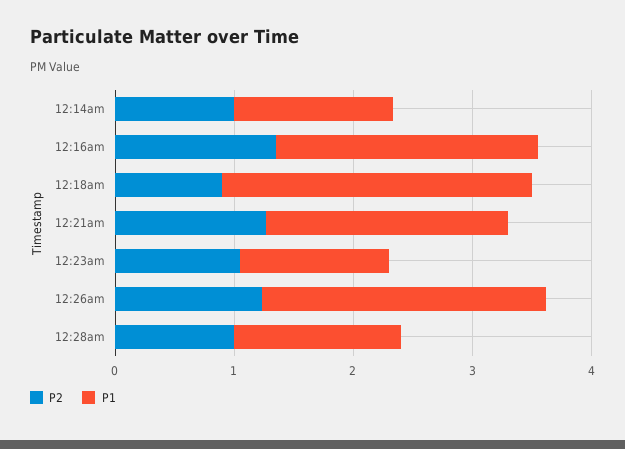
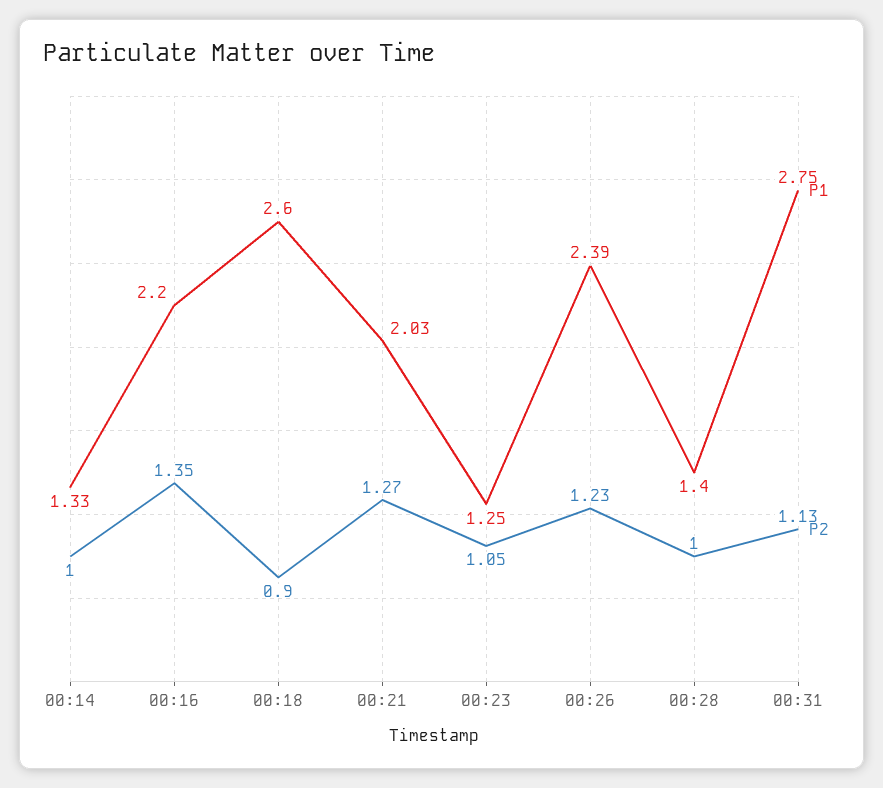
P1, 00:31: none -> 2.75
P2, 00:31: none -> 1.13

